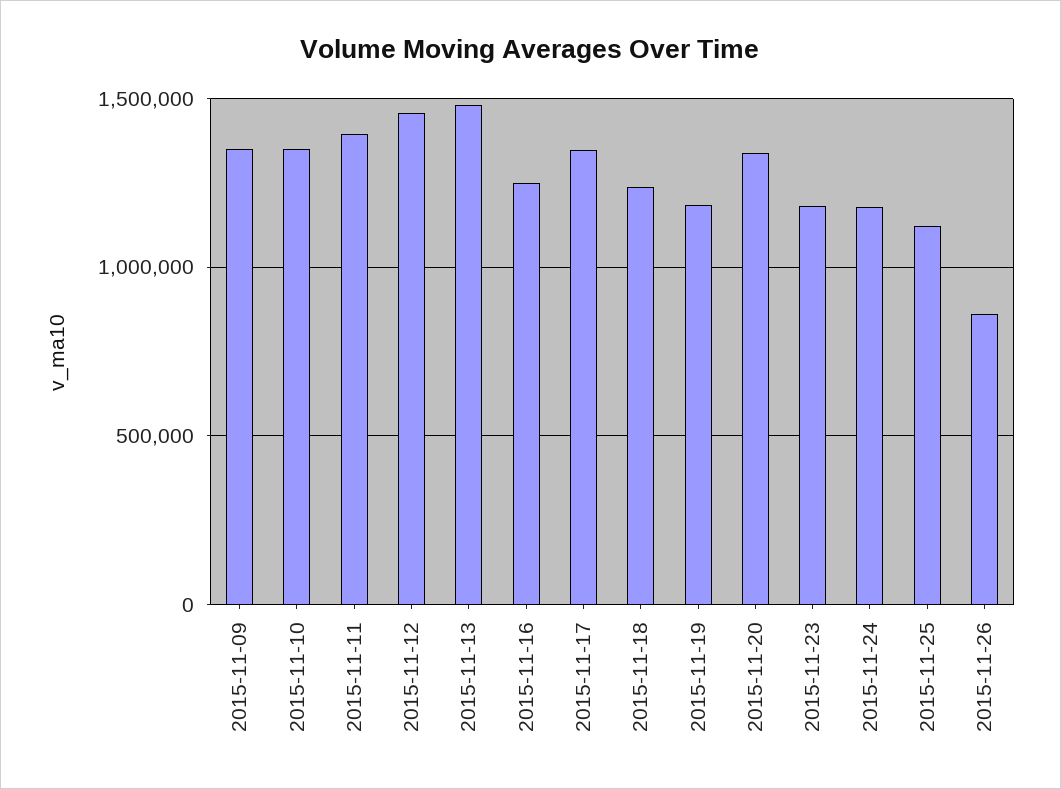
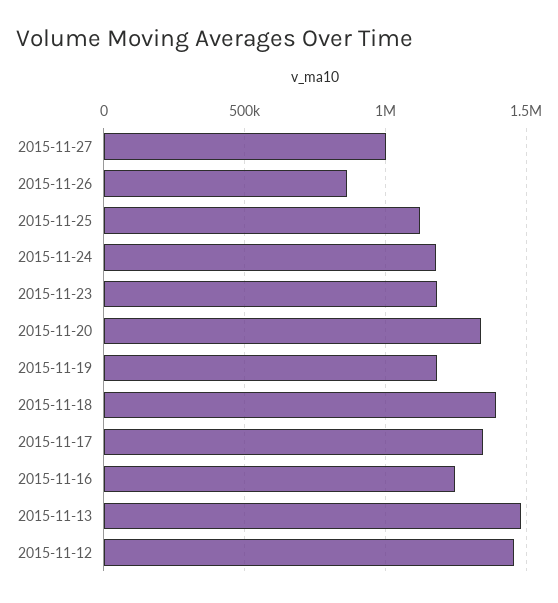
2015-11-09: 1350000 -> none
2015-11-10: 1350000 -> none
2015-11-11: 1400000 -> none
2015-11-18: 1250000 -> 1400000
2015-11-27: none -> 1000000

